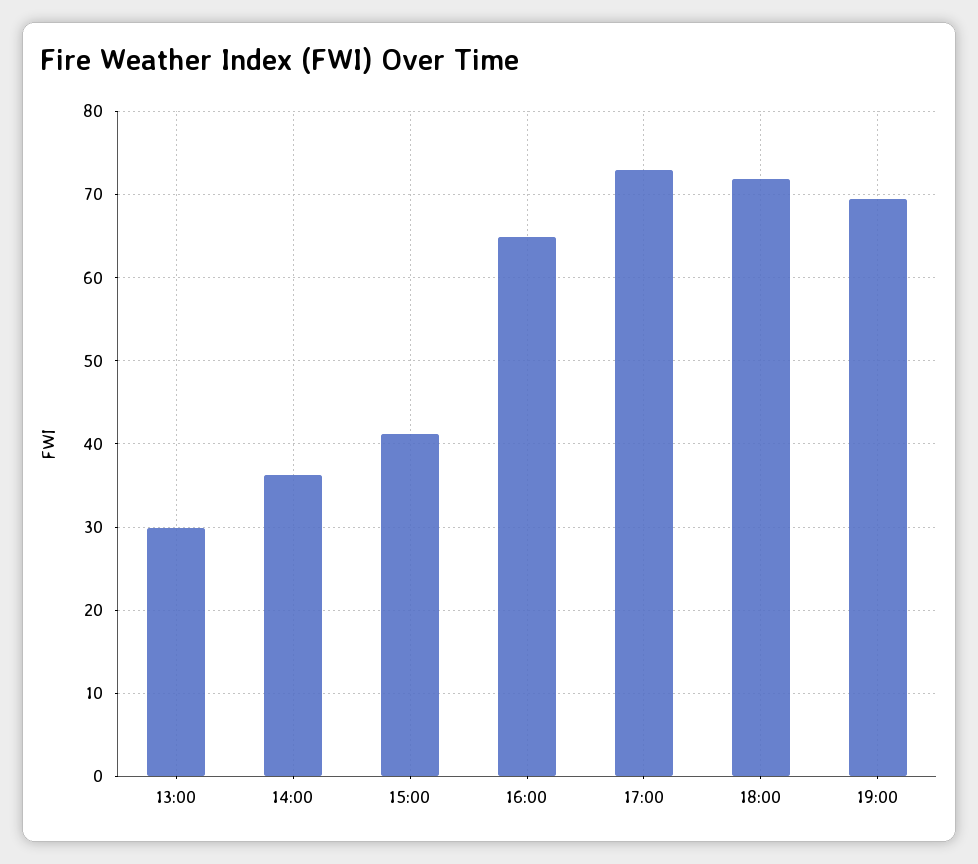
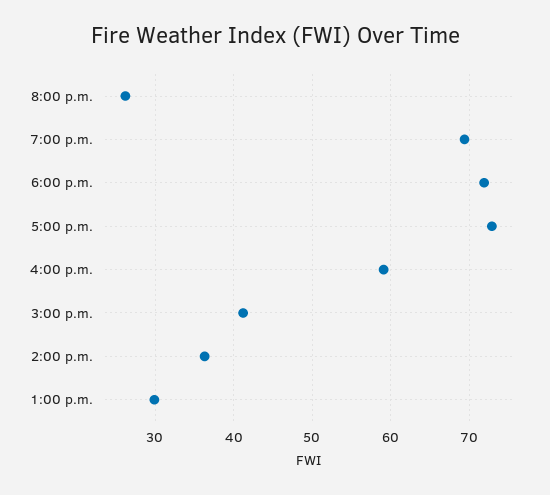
16:00: 65 -> 59
8:00 p.m.: none -> 26

